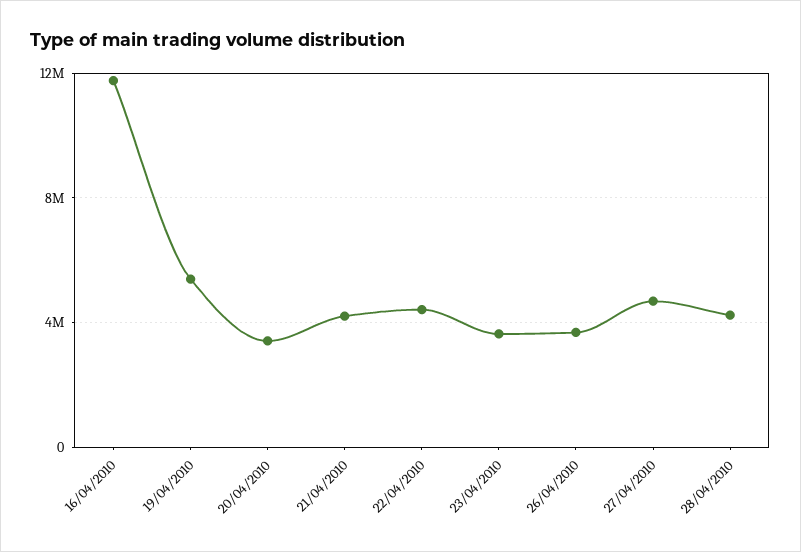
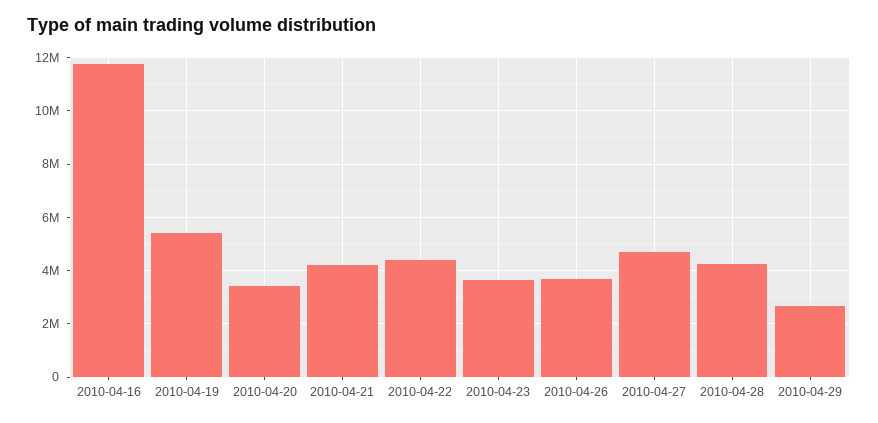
2010-04-29: none -> 2750000

